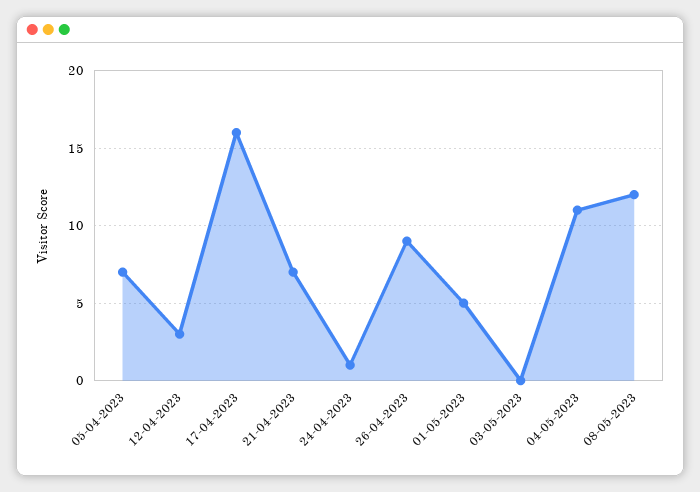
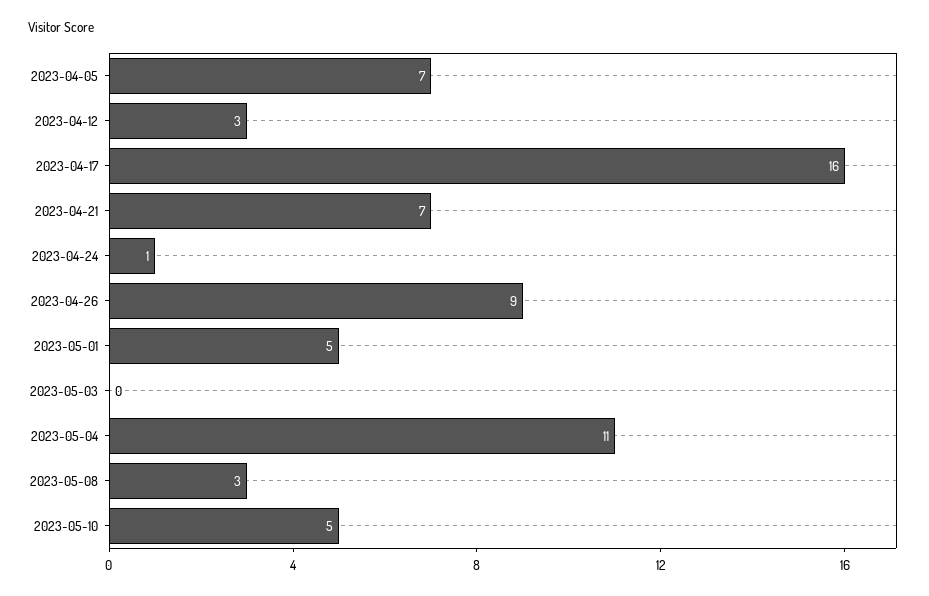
08-05-2023: 12 -> 3
2023-05-10: none -> 5

